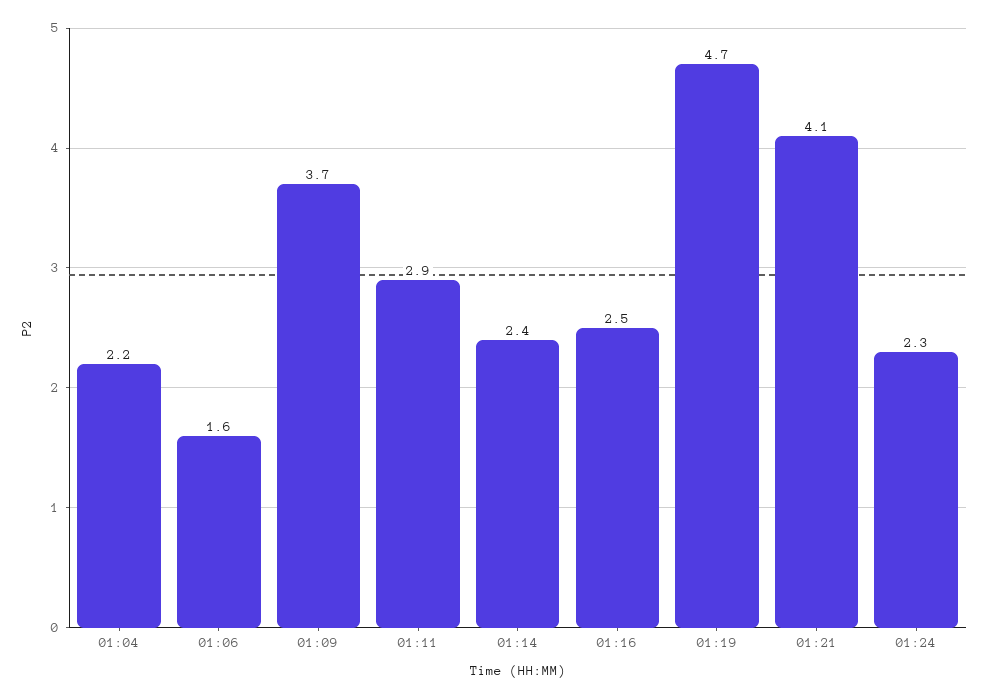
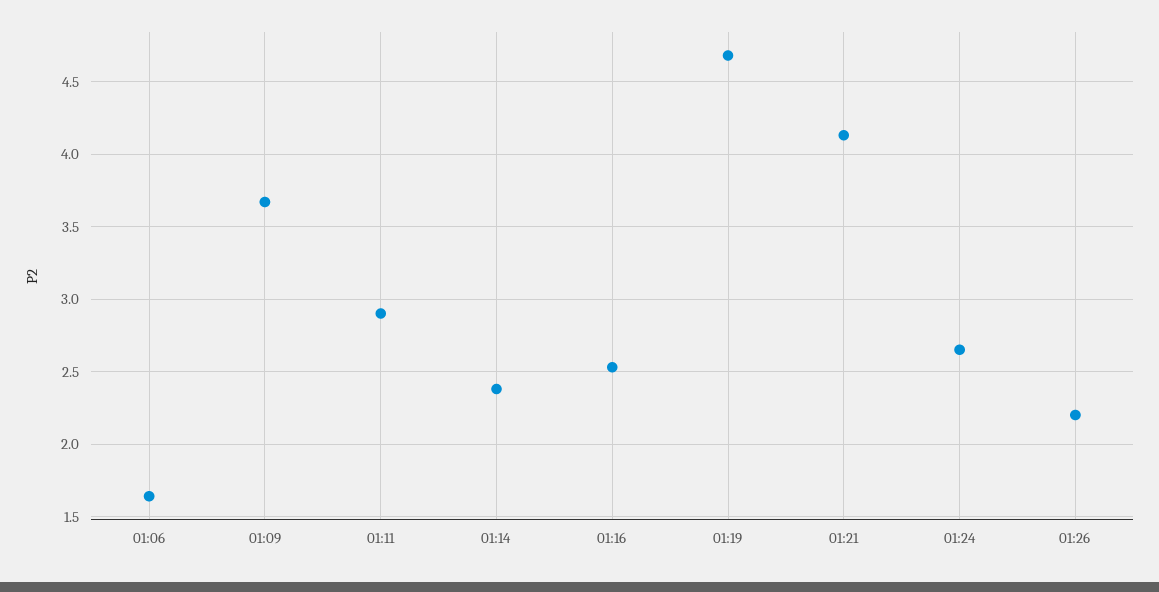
01:04: 2.2 -> none
01:24: 2.3 -> 2.65
01:26: none -> 2.2

